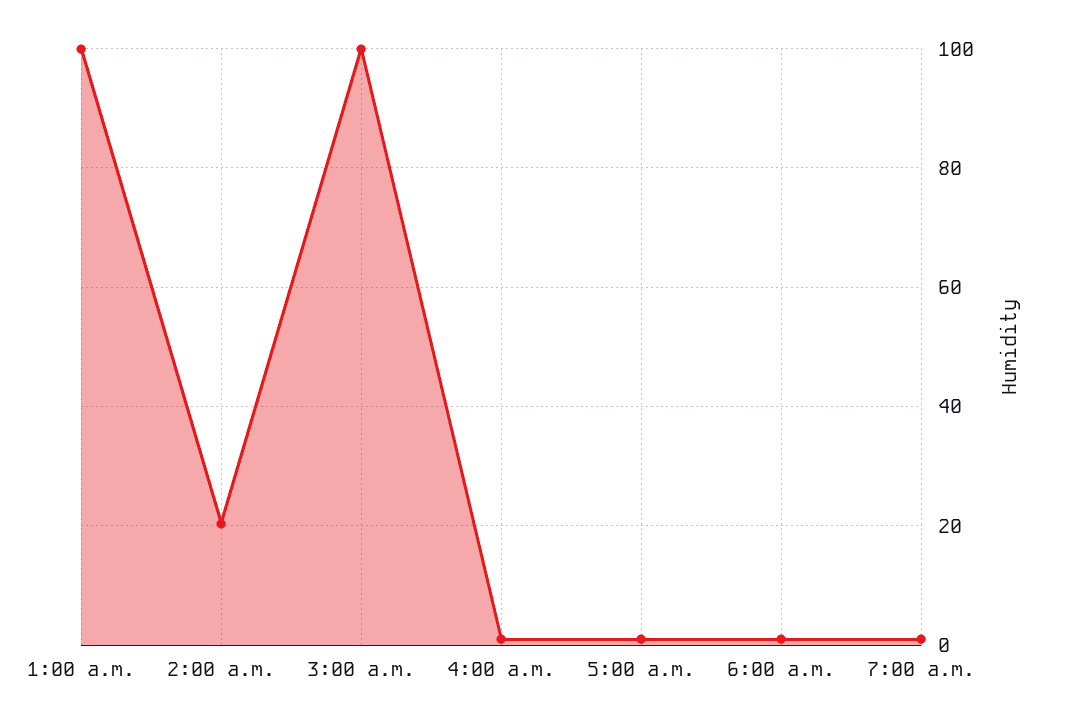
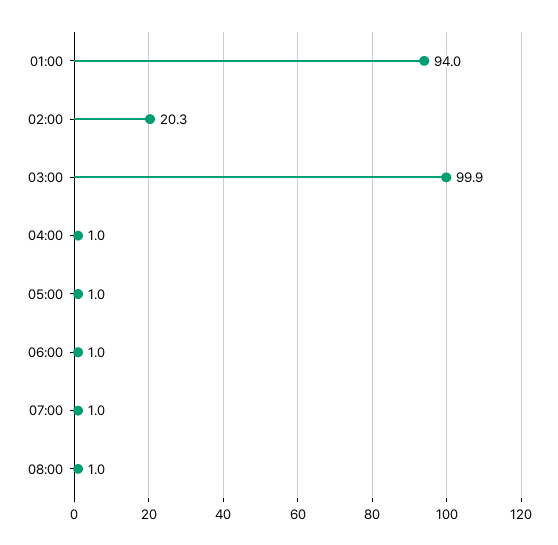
1:00 a.m.: 100 -> 94
08:00: none -> 1

